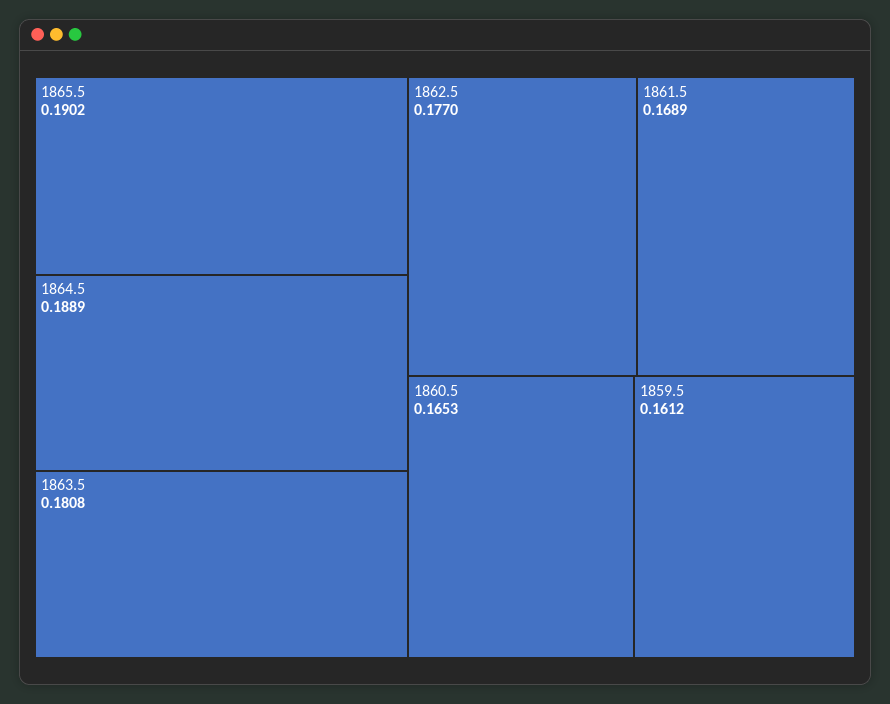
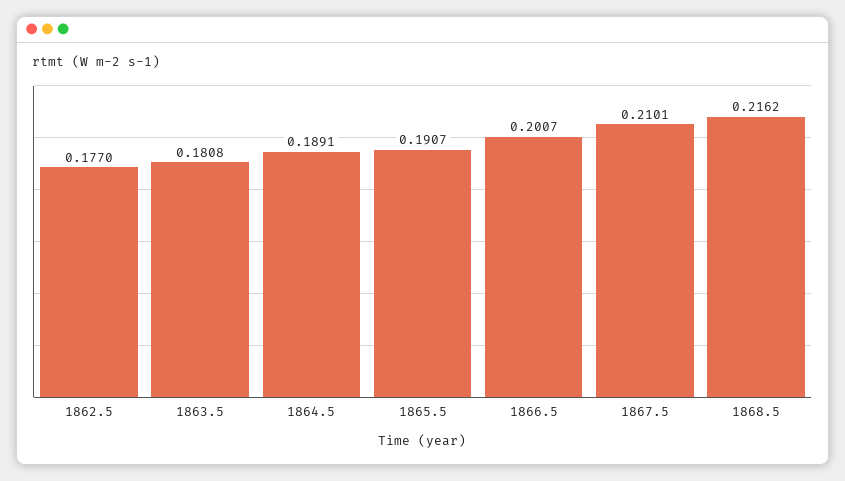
1865.5: 0.1902 -> 0.1907
1864.5: 0.1889 -> 0.1891
1861.5: 0.1689 -> none
1860.5: 0.1653 -> none
1859.5: 0.1612 -> none
1866.5: none -> 0.2007
1867.5: none -> 0.2101
1868.5: none -> 0.2162

